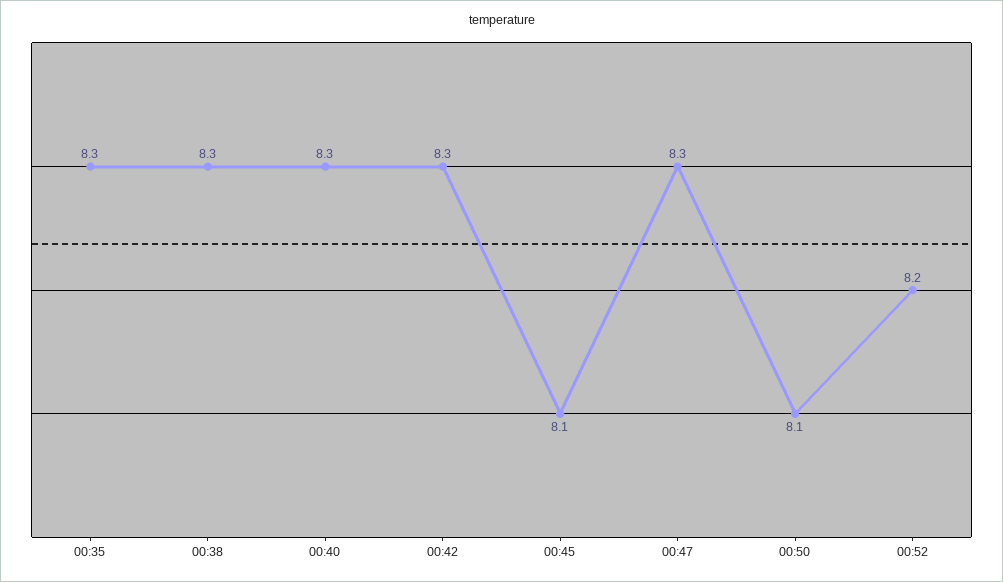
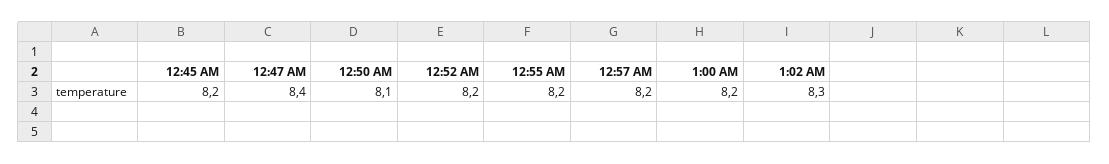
00:35: 8.3 -> none
00:38: 8.3 -> none
00:40: 8.3 -> none
00:42: 8.3 -> none
00:45: 8.1 -> 8.2
00:47: 8.3 -> 8.4
12:55 AM: none -> 8.2
12:57 AM: none -> 8.2
1:00 AM: none -> 8.2
1:02 AM: none -> 8.3

